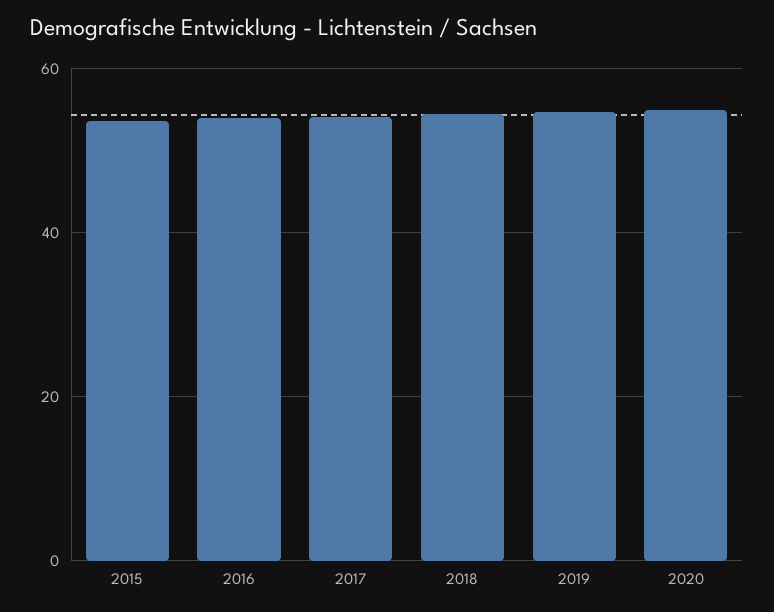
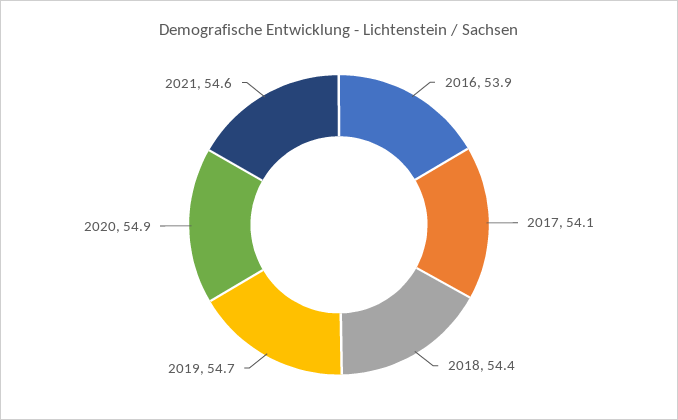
2015: 54 -> none
2021: none -> 54.6

